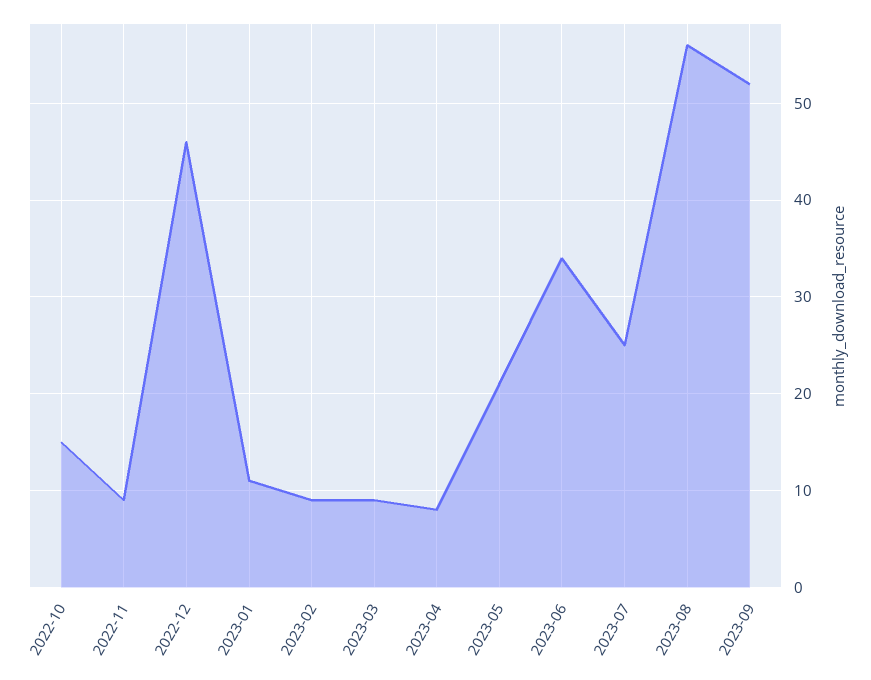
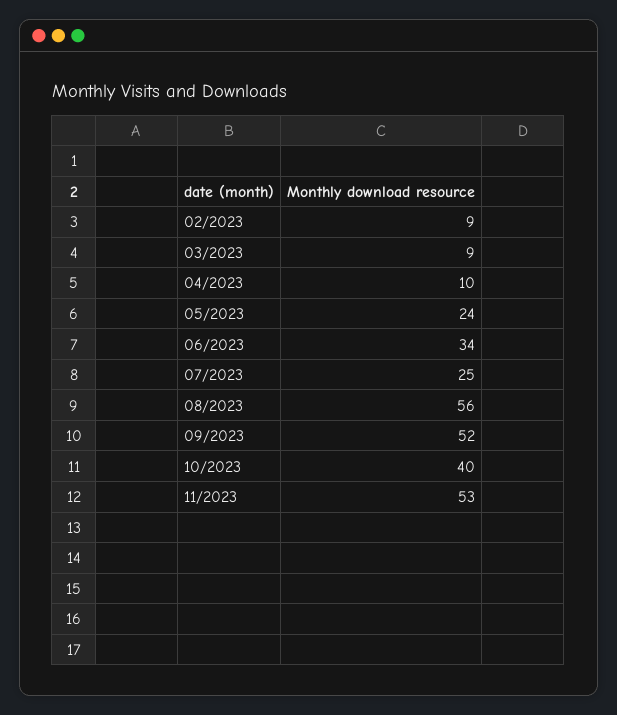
2022-10: 15 -> none
2022-11: 9 -> none
2022-12: 46 -> none
2023-01: 11 -> none
2023-04: 8 -> 10
2023-05: 21 -> 24
10/2023: none -> 40
11/2023: none -> 53

